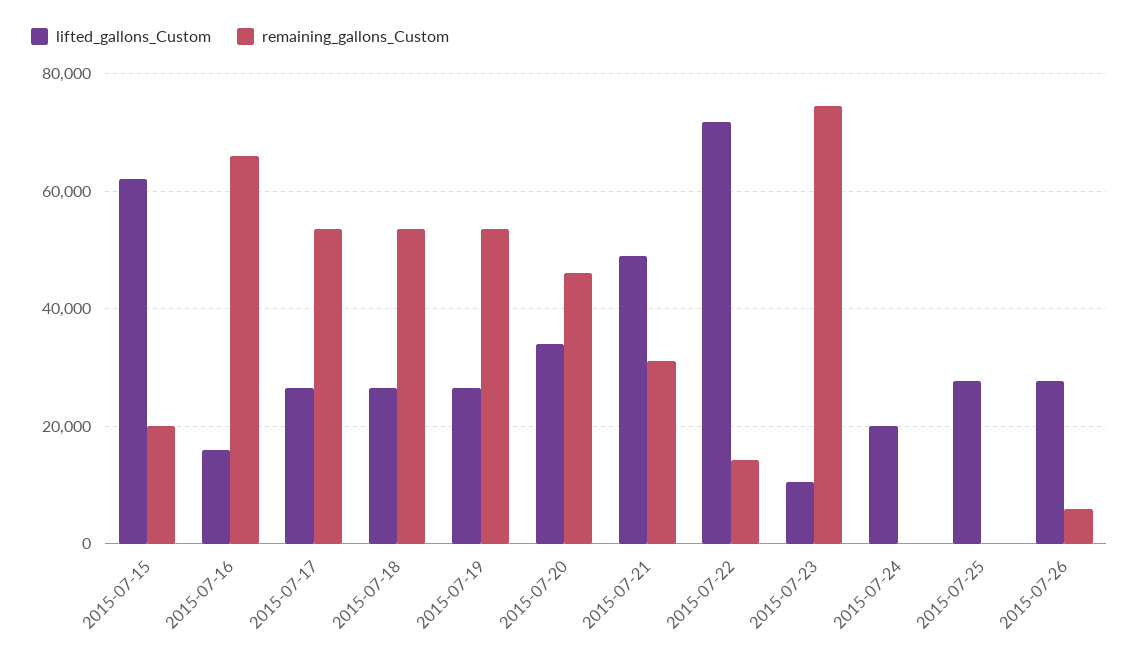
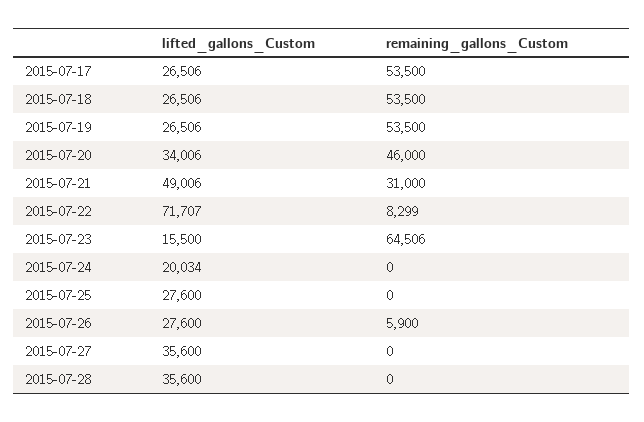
lifted_gallons_Custom, 2015-07-15: 62000 -> none
remaining_gallons_Custom, 2015-07-15: 20000 -> none
lifted_gallons_Custom, 2015-07-16: 16000 -> none
remaining_gallons_Custom, 2015-07-16: 66000 -> none
remaining_gallons_Custom, 2015-07-22: 14000 -> 8299
lifted_gallons_Custom, 2015-07-23: 10000 -> 15500
remaining_gallons_Custom, 2015-07-23: 74000 -> 64506
lifted_gallons_Custom, 2015-07-27: none -> 35600
remaining_gallons_Custom, 2015-07-27: none -> 0
lifted_gallons_Custom, 2015-07-28: none -> 35600
remaining_gallons_Custom, 2015-07-28: none -> 0

